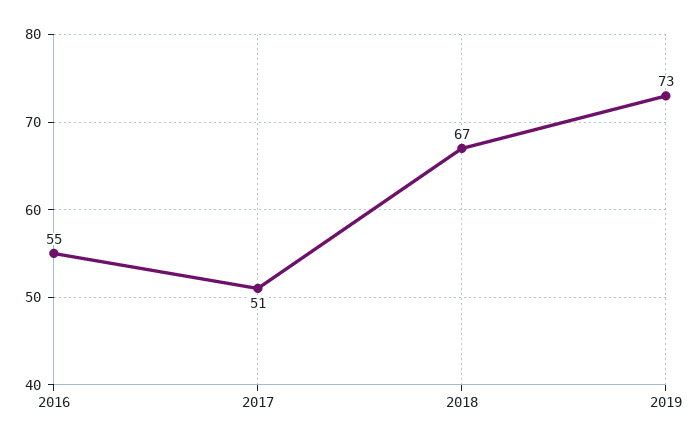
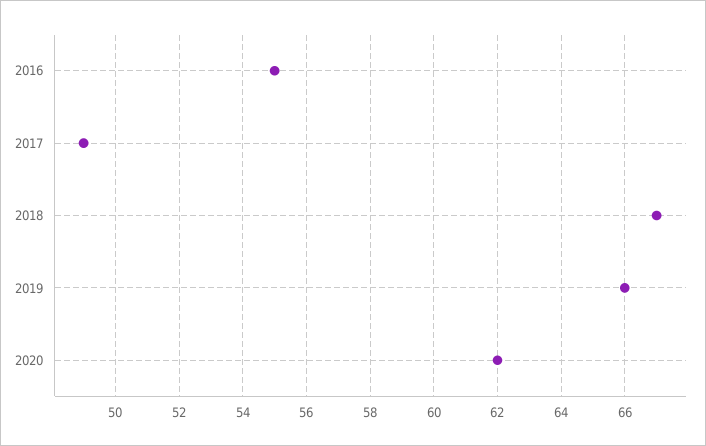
2017: 51 -> 49
2019: 73 -> 66
2020: none -> 62

